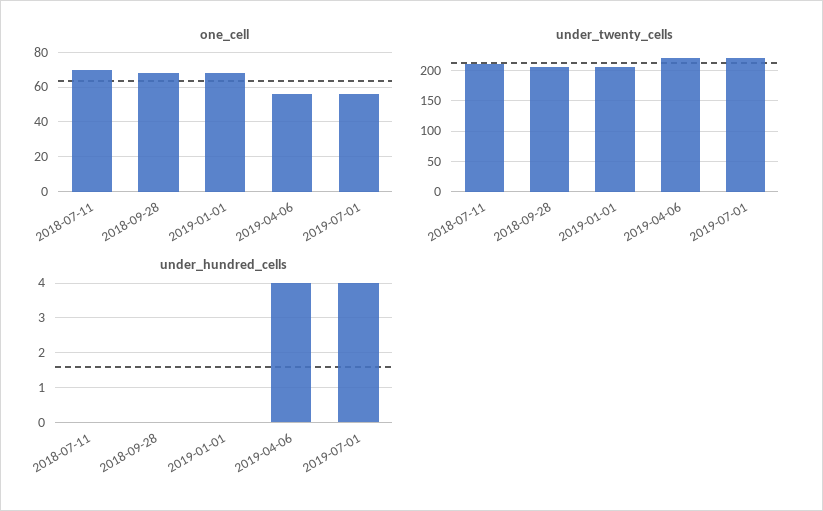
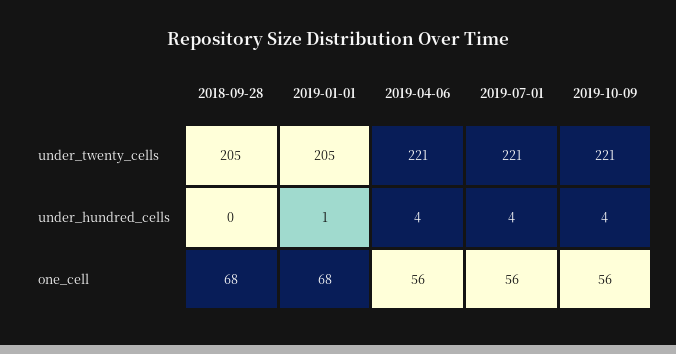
one_cell, 2018-07-11: 70 -> none
under_twenty_cells, 2018-07-11: 210 -> none
under_hundred_cells, 2018-07-11: 0 -> none
under_hundred_cells, 2019-01-01: 0 -> 1
under_twenty_cells, 2019-10-09: none -> 221
under_hundred_cells, 2019-10-09: none -> 4
one_cell, 2019-10-09: none -> 56

